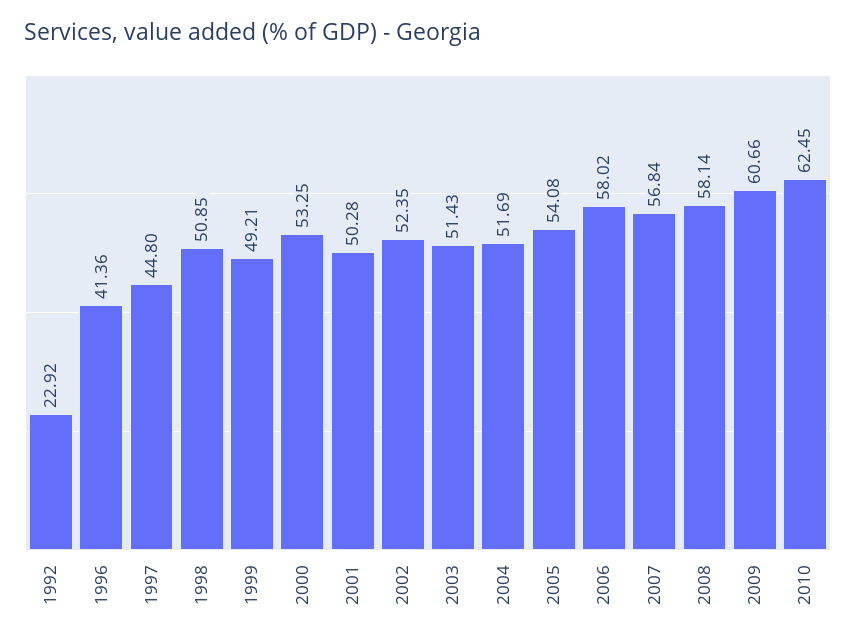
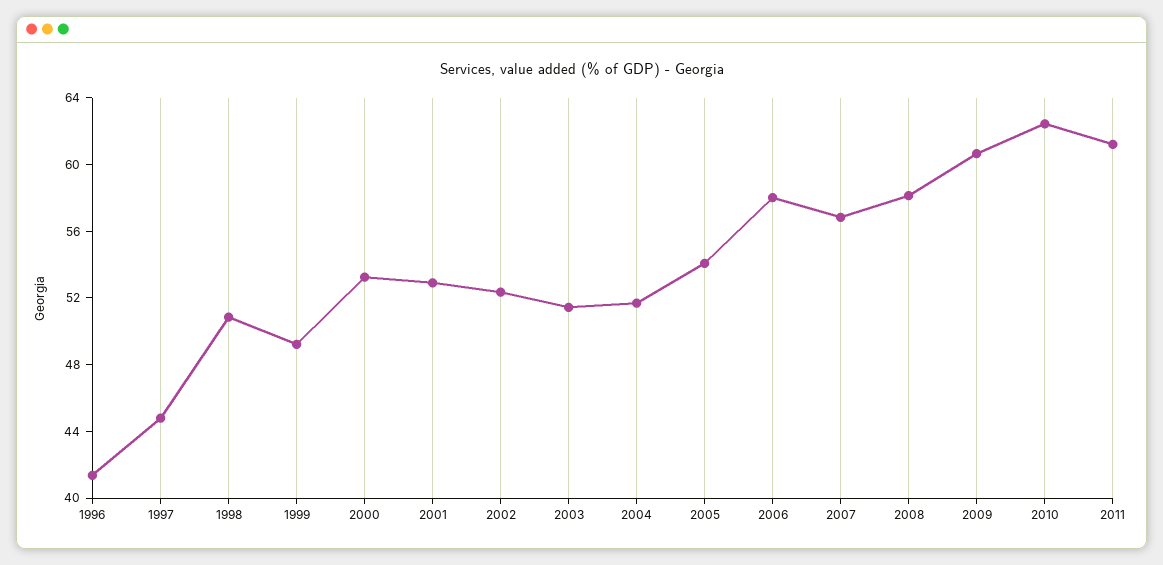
1992: 22.92 -> none
2001: 50.28 -> 53
2011: none -> 61

